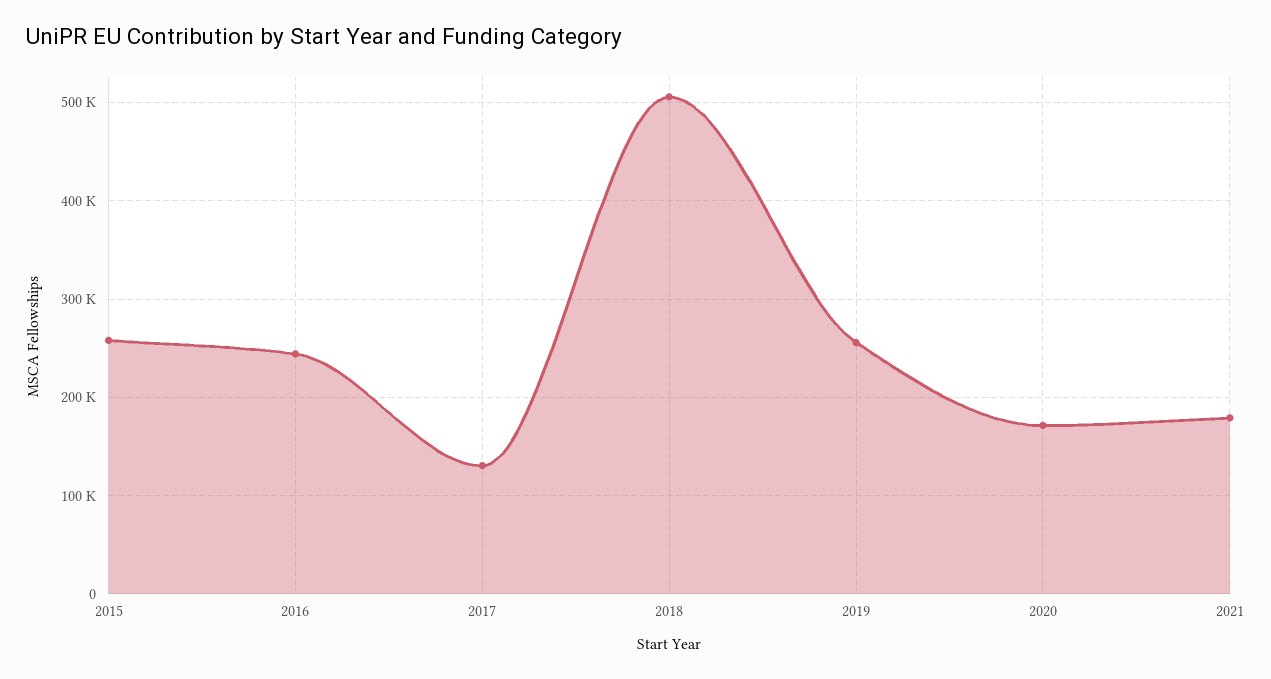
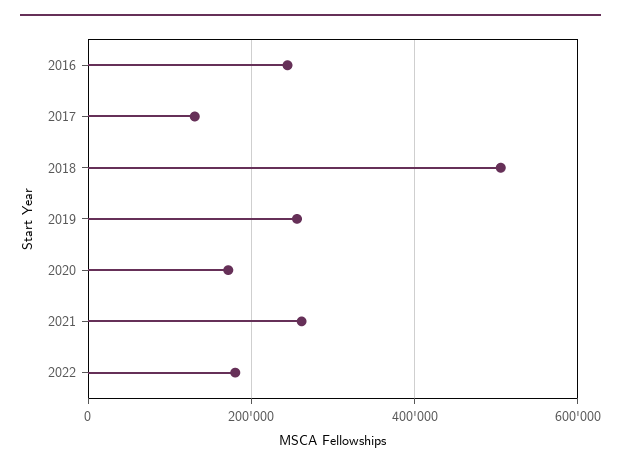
2015: 260000 -> none
2021: 180000 -> 260000
2022: none -> 180000

